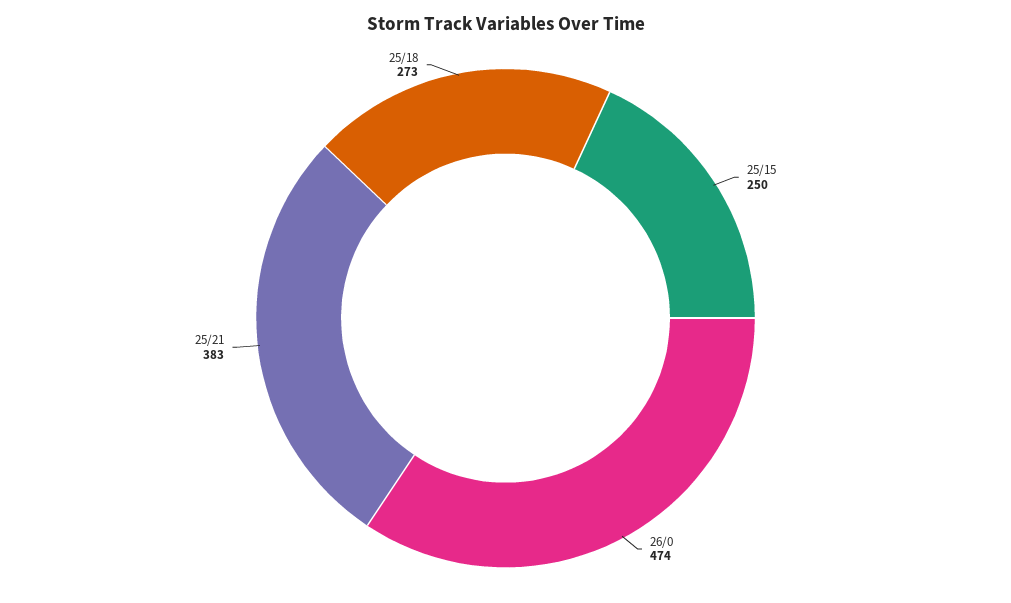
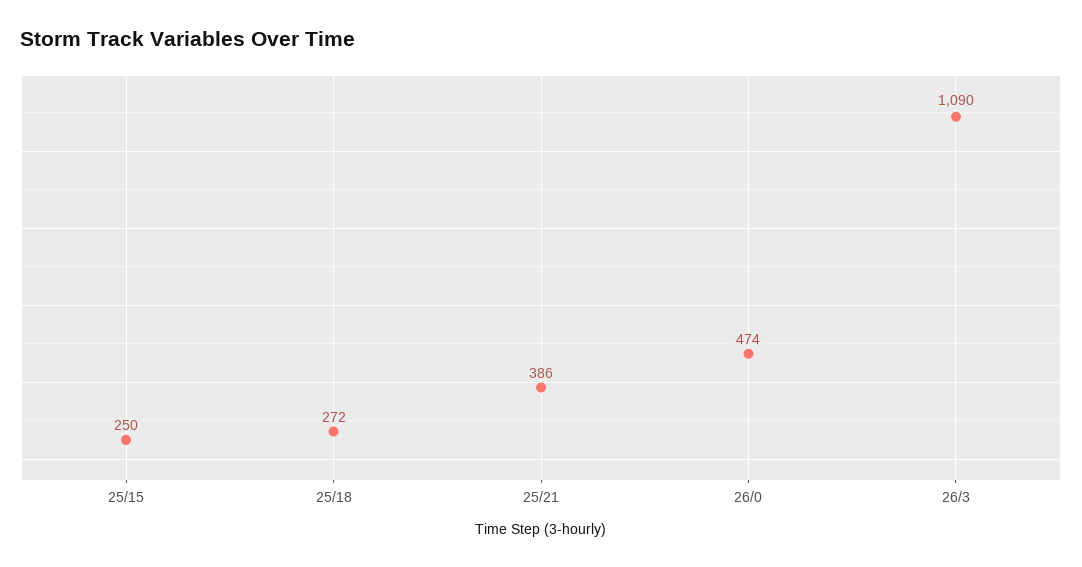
25/21: 383 -> 386
25/18: 273 -> 272
26/3: none -> 1090

